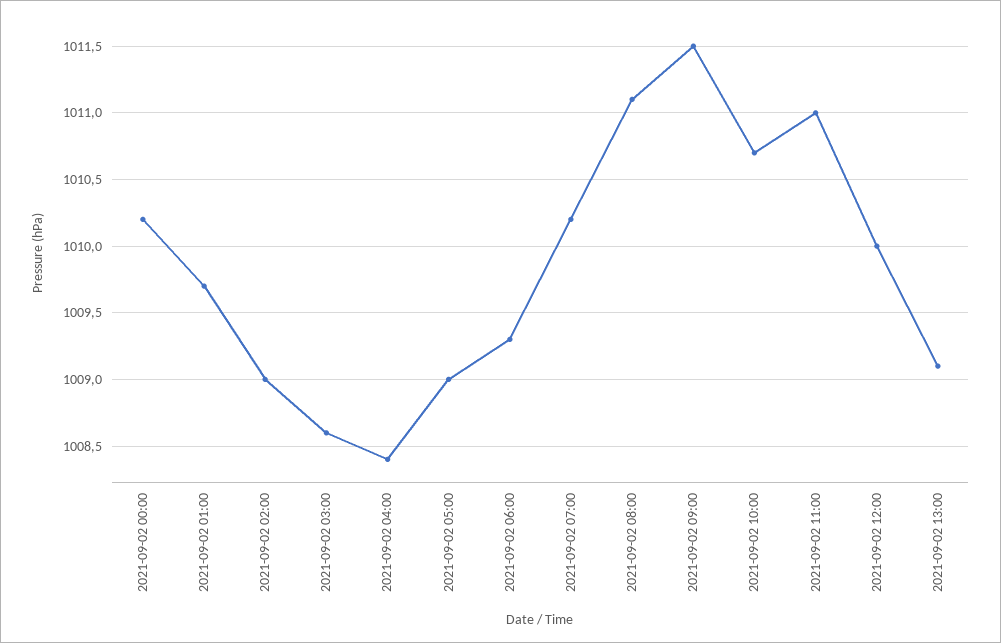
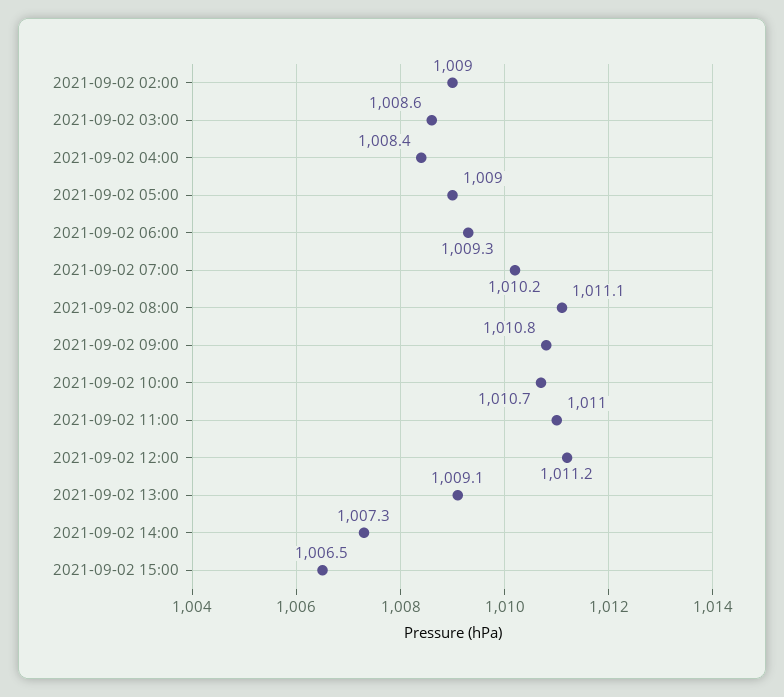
2021-09-02 00:00: 1010.2 -> none
2021-09-02 01:00: 1009.7 -> none
2021-09-02 09:00: 1011.5 -> 1010.8
2021-09-02 12:00: 1010 -> 1011.2
2021-09-02 14:00: none -> 1007.3
2021-09-02 15:00: none -> 1006.5

